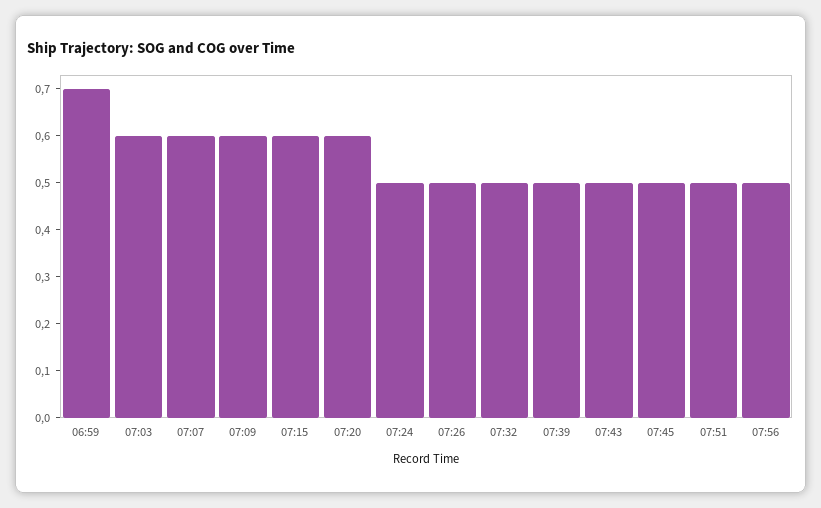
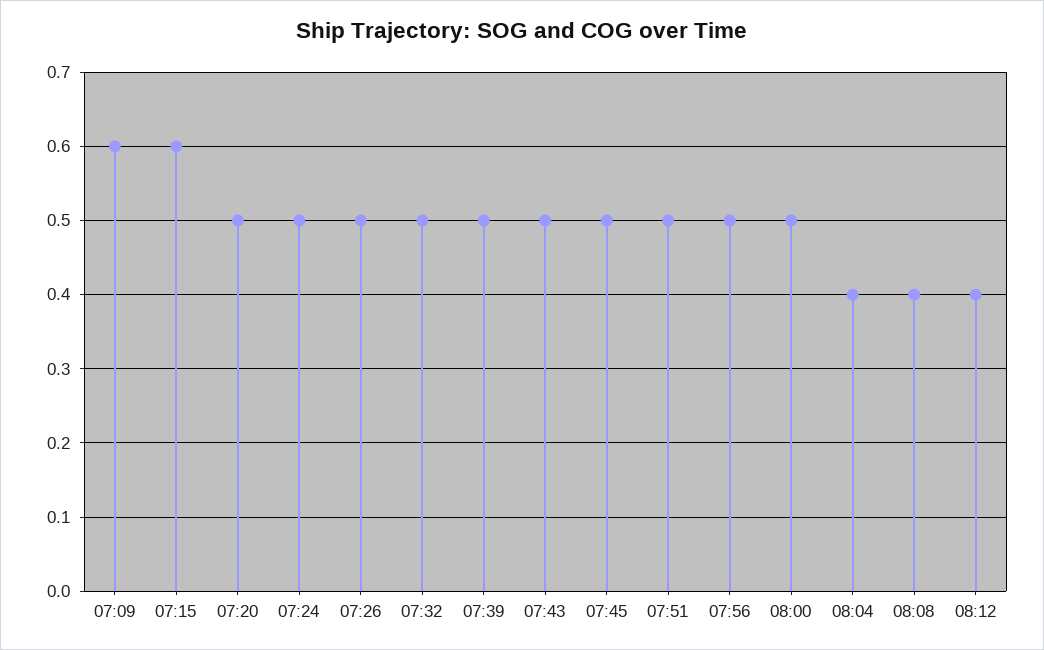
06:59: 0.7 -> none
07:03: 0.6 -> none
07:07: 0.6 -> none
07:20: 0.6 -> 0.5
08:00: none -> 0.5
08:04: none -> 0.4
08:08: none -> 0.4
08:12: none -> 0.4

